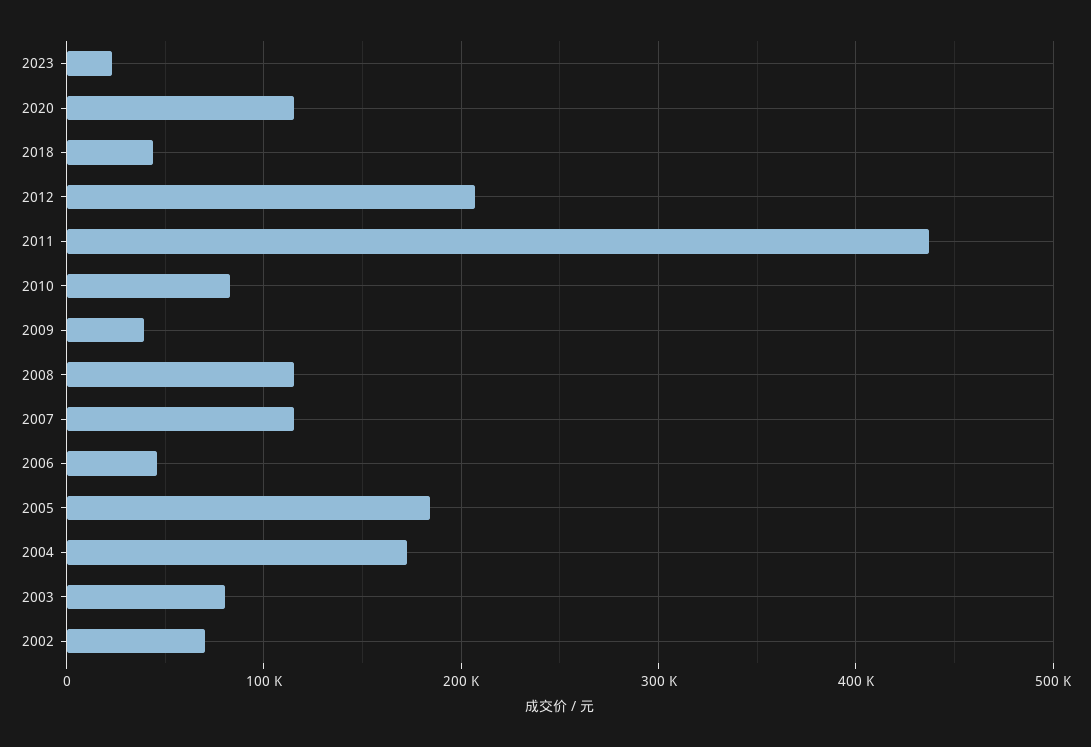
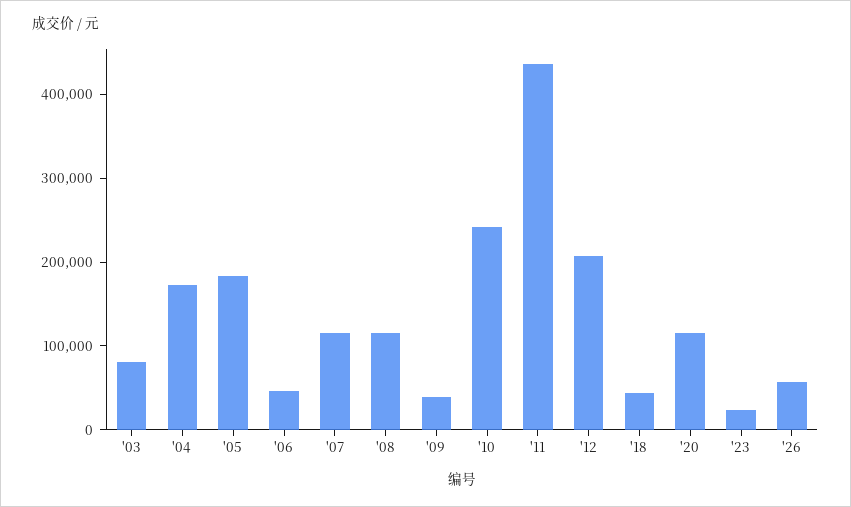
2010: 80000 -> 240000
2002: 70000 -> none
'26: none -> 60000

